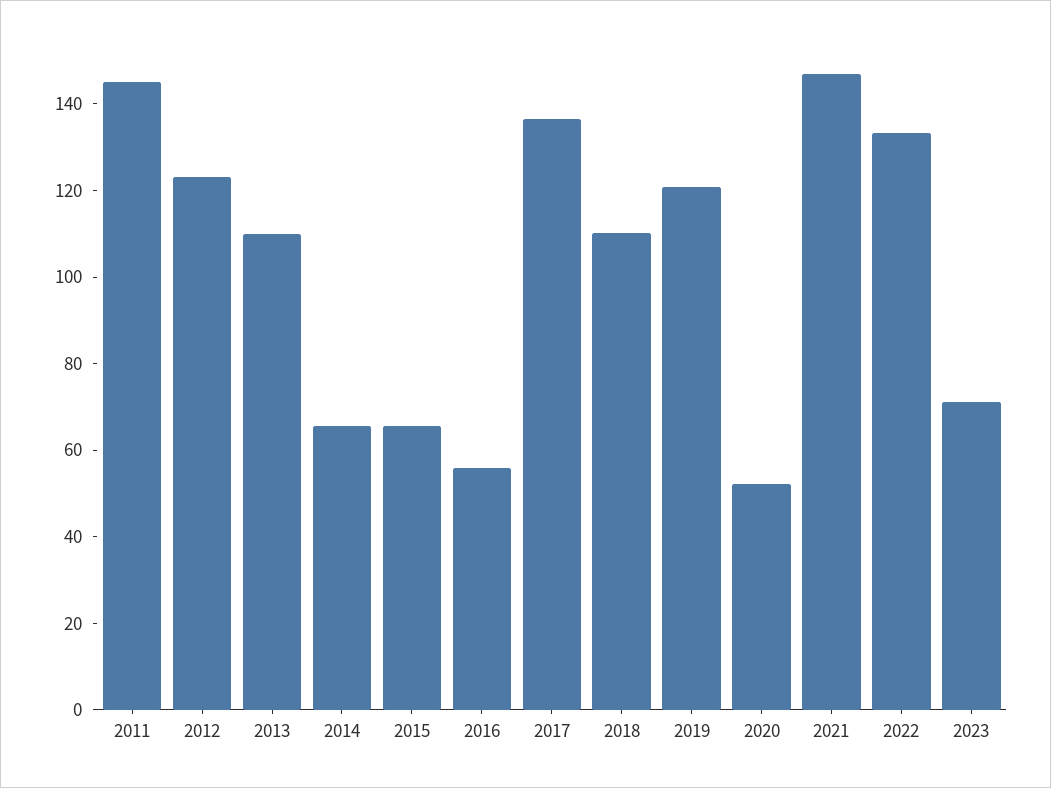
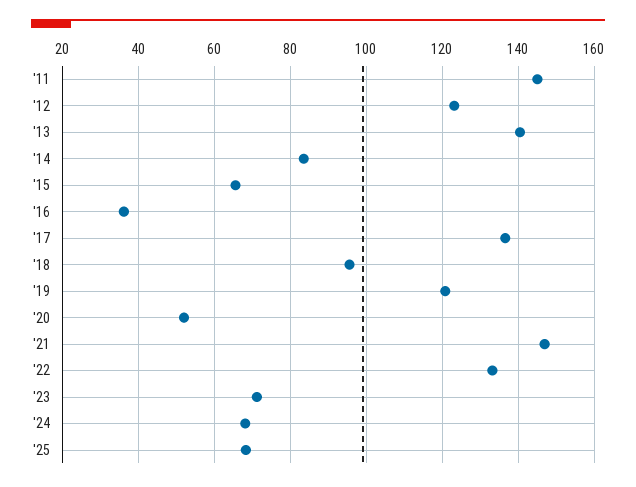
2013: 110 -> 140
2014: 65 -> 84
2016: 55 -> 36
2018: 110 -> 96
'24: none -> 68
'25: none -> 68

